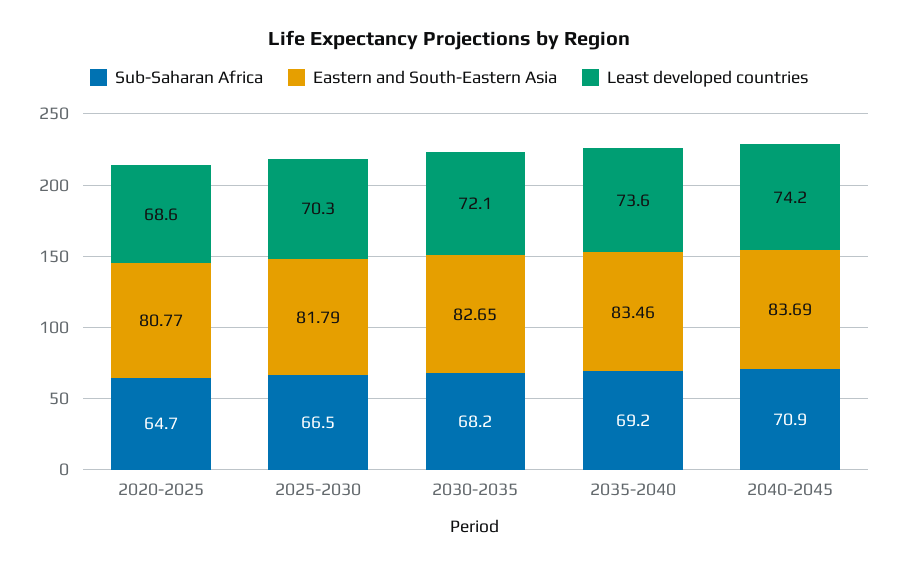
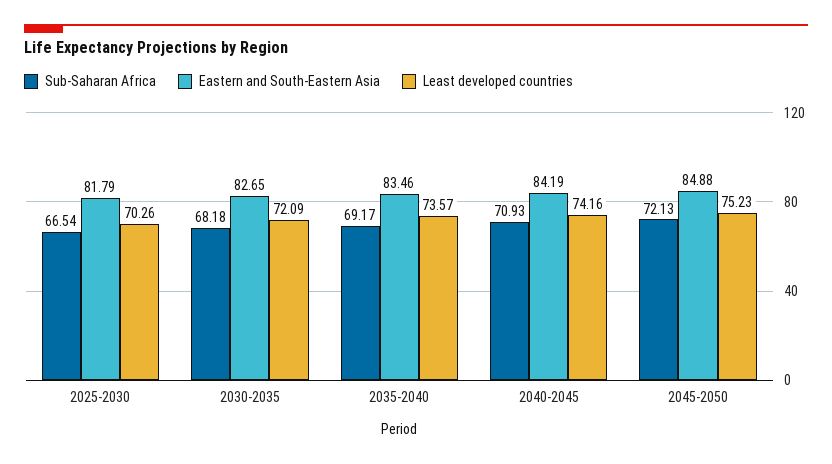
Sub-Saharan Africa, 2020-2025: 64.7 -> none
Eastern and South-Eastern Asia, 2020-2025: 80.77 -> none
Least developed countries, 2020-2025: 68.6 -> none
Eastern and South-Eastern Asia, 2040-2045: 83.69 -> 84.19
Sub-Saharan Africa, 2045-2050: none -> 72.13
Eastern and South-Eastern Asia, 2045-2050: none -> 84.88
Least developed countries, 2045-2050: none -> 75.23

